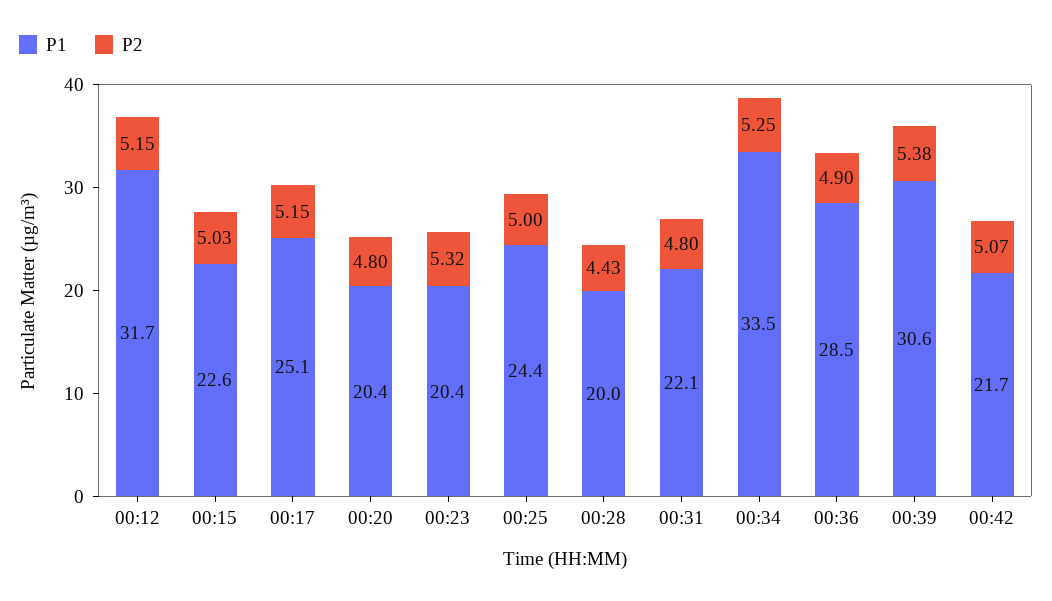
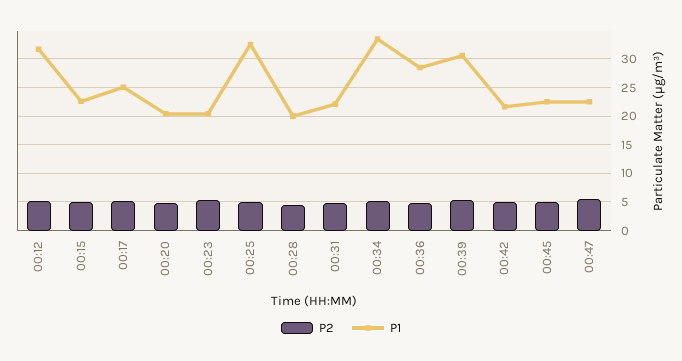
P1, 00:25: 24.4 -> 32.5
P2, 00:45: none -> 5
P1, 00:45: none -> 22.5
P2, 00:47: none -> 5
P1, 00:47: none -> 22.5

